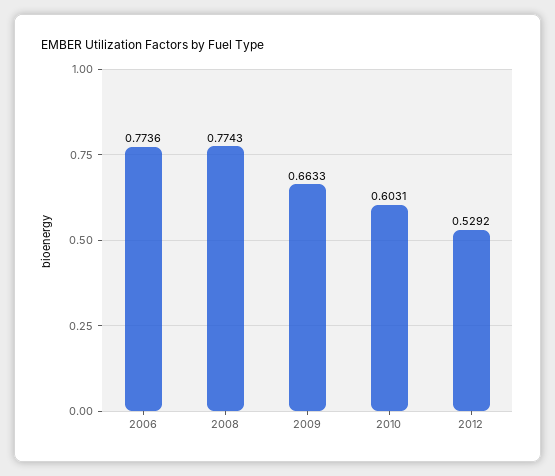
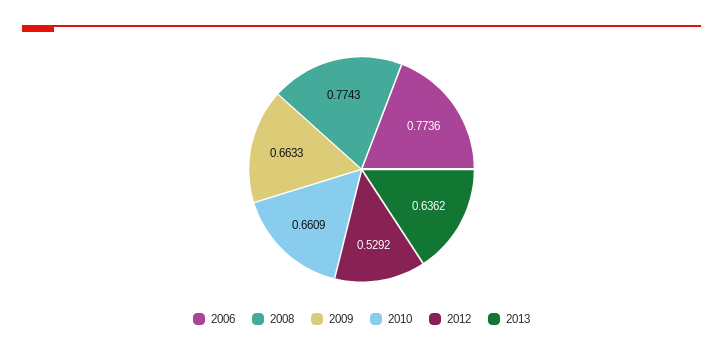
2010: 0.6031 -> 0.6609
2013: none -> 0.6362

